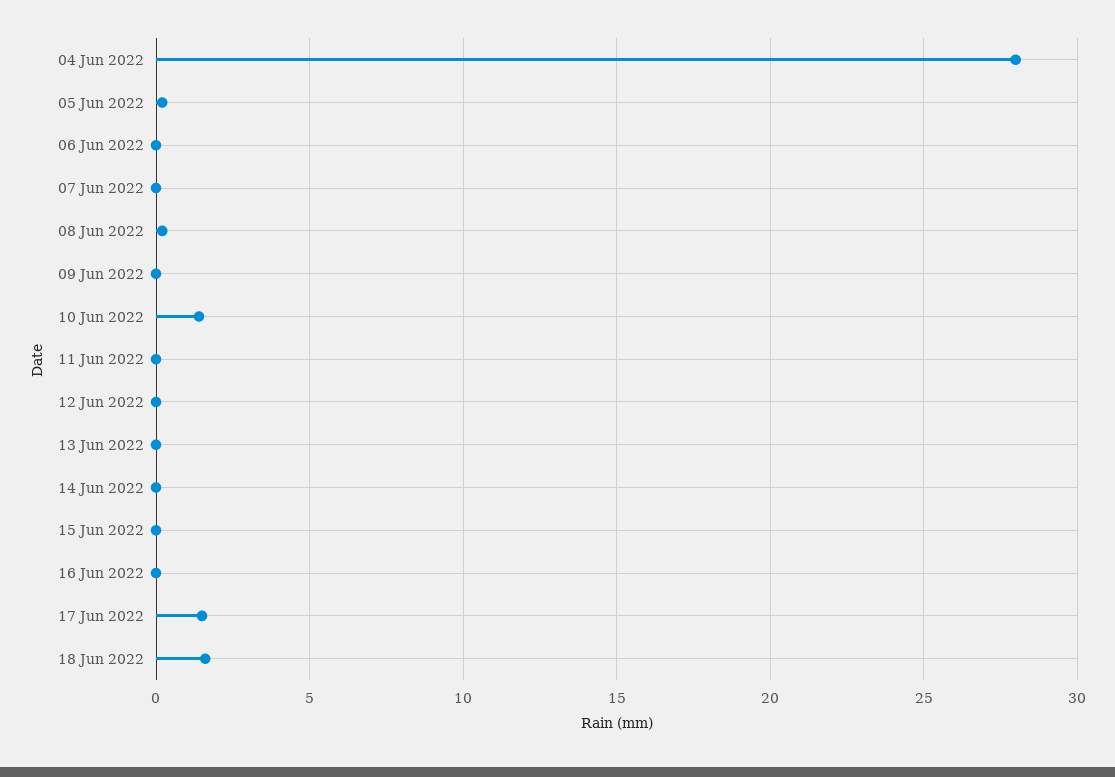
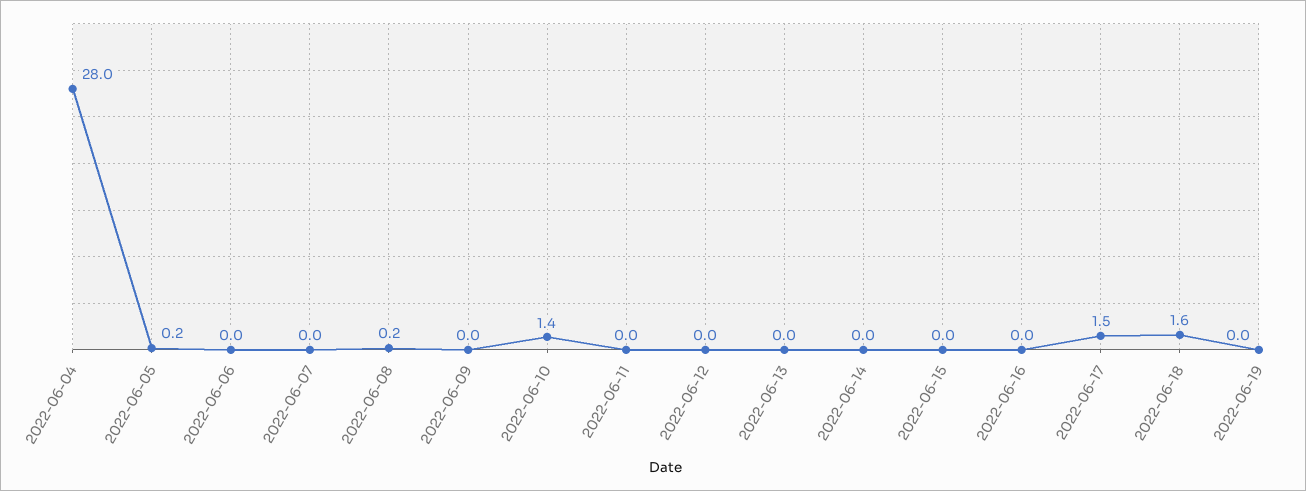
2022-06-19: none -> 0

